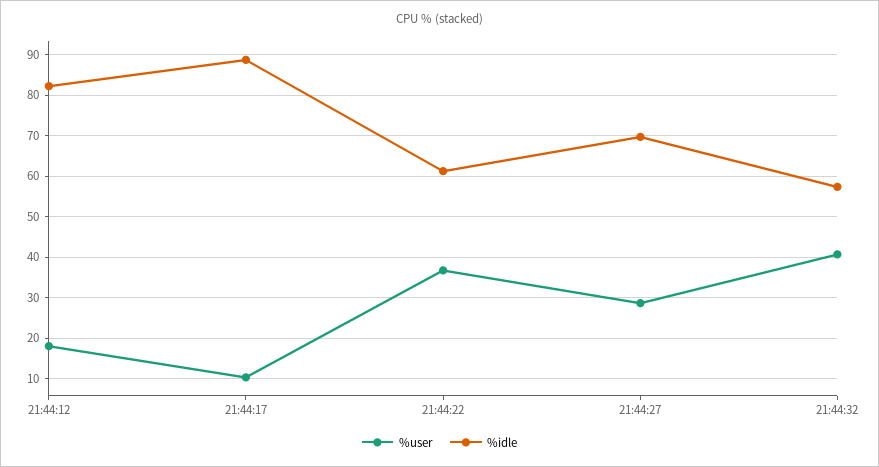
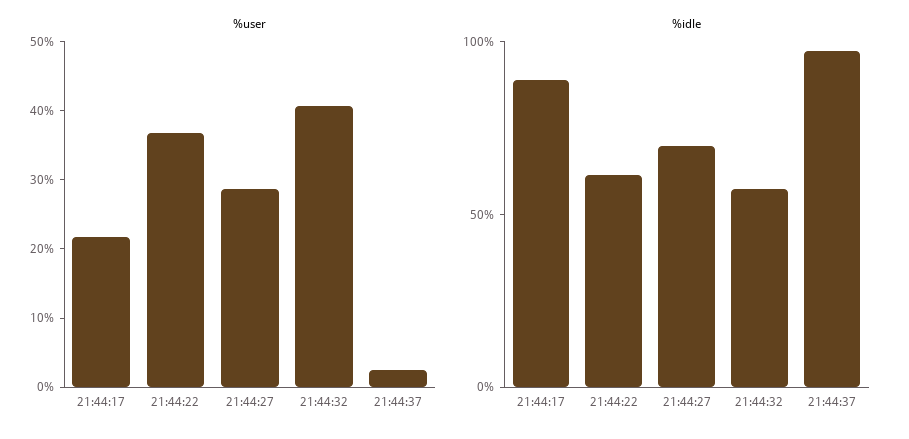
%user, 21:44:12: 18 -> none
%idle, 21:44:12: 82 -> none
%user, 21:44:17: 10 -> 22
%user, 21:44:37: none -> 2
%idle, 21:44:37: none -> 100

